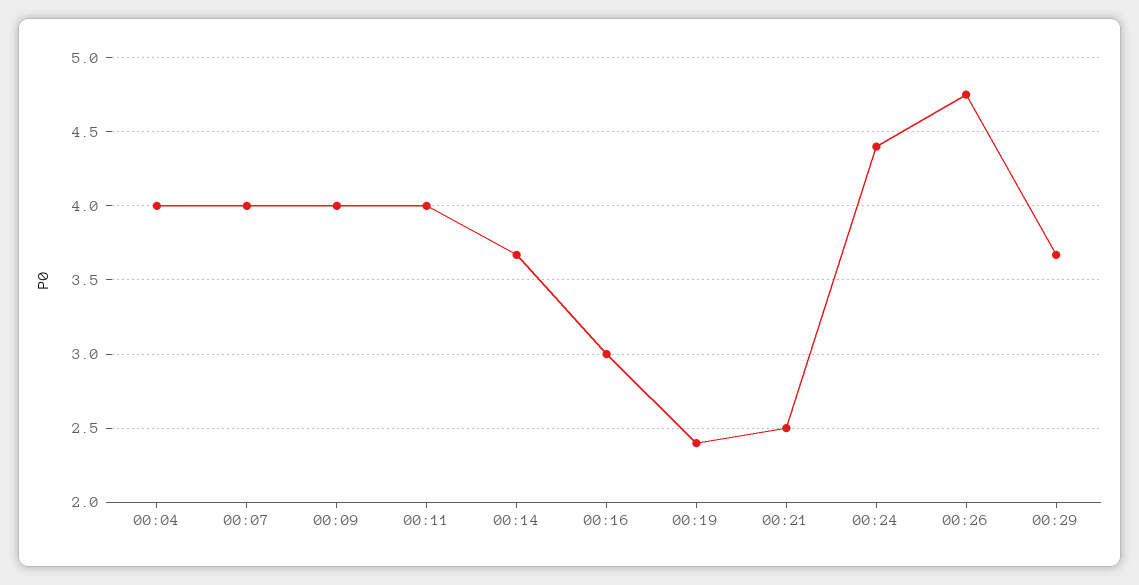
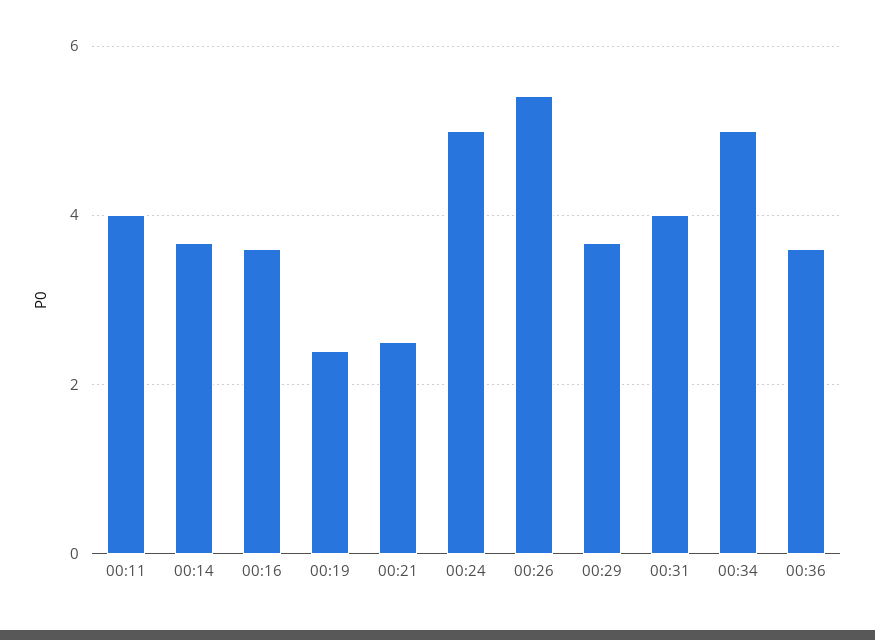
00:04: 4 -> none
00:07: 4 -> none
00:09: 4 -> none
00:16: 3 -> 3.6
00:24: 4.4 -> 5
00:26: 4.75 -> 5.4
00:31: none -> 4
00:34: none -> 5
00:36: none -> 3.6

